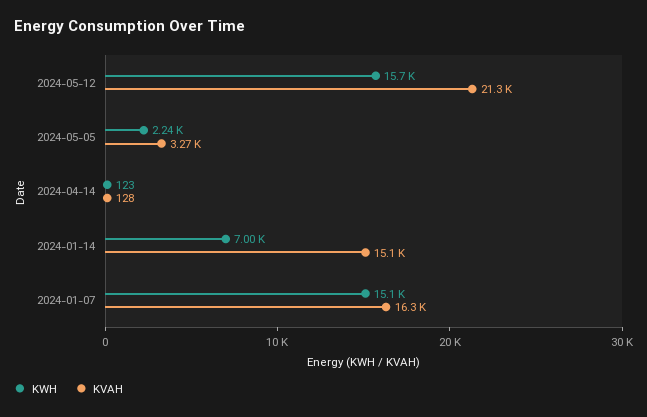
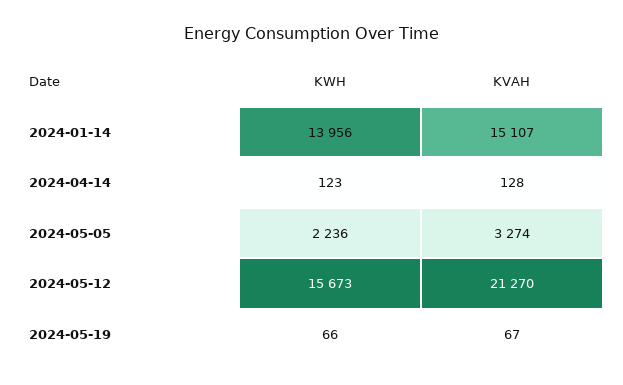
KWH, 2024-01-14: 7000 -> 13956
KWH, 2024-01-07: 15100 -> none
KVAH, 2024-01-07: 16300 -> none
KWH, 2024-05-19: none -> 66
KVAH, 2024-05-19: none -> 67

